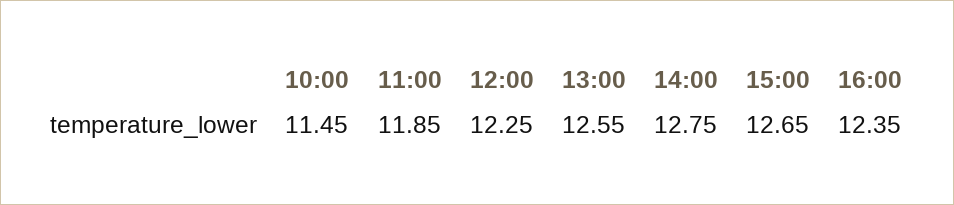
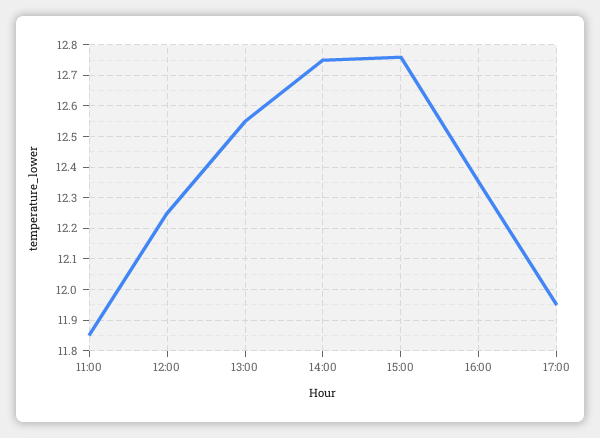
10:00: 11.45 -> none
15:00: 12.65 -> 12.75
17:00: none -> 11.95

